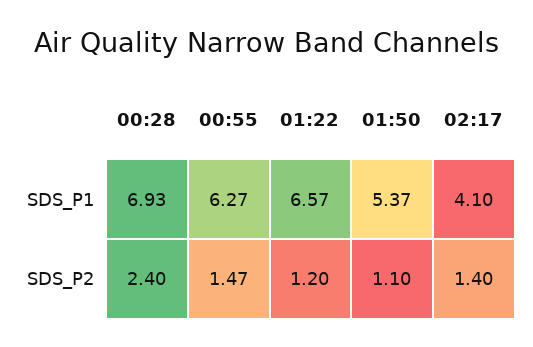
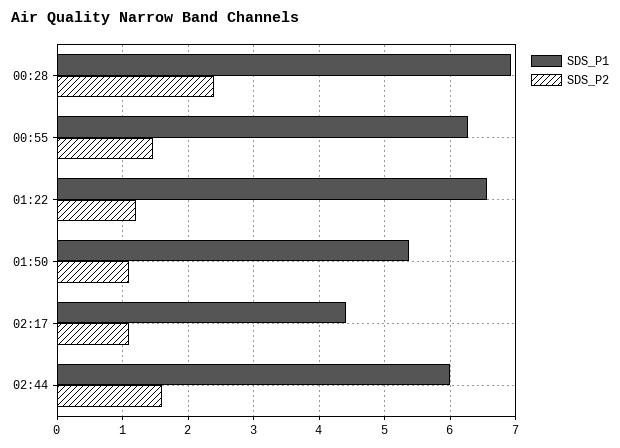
SDS_P1, 02:17: 4.1 -> 4.4
SDS_P2, 02:17: 1.4 -> 1.1
SDS_P1, 02:44: none -> 6
SDS_P2, 02:44: none -> 1.6

